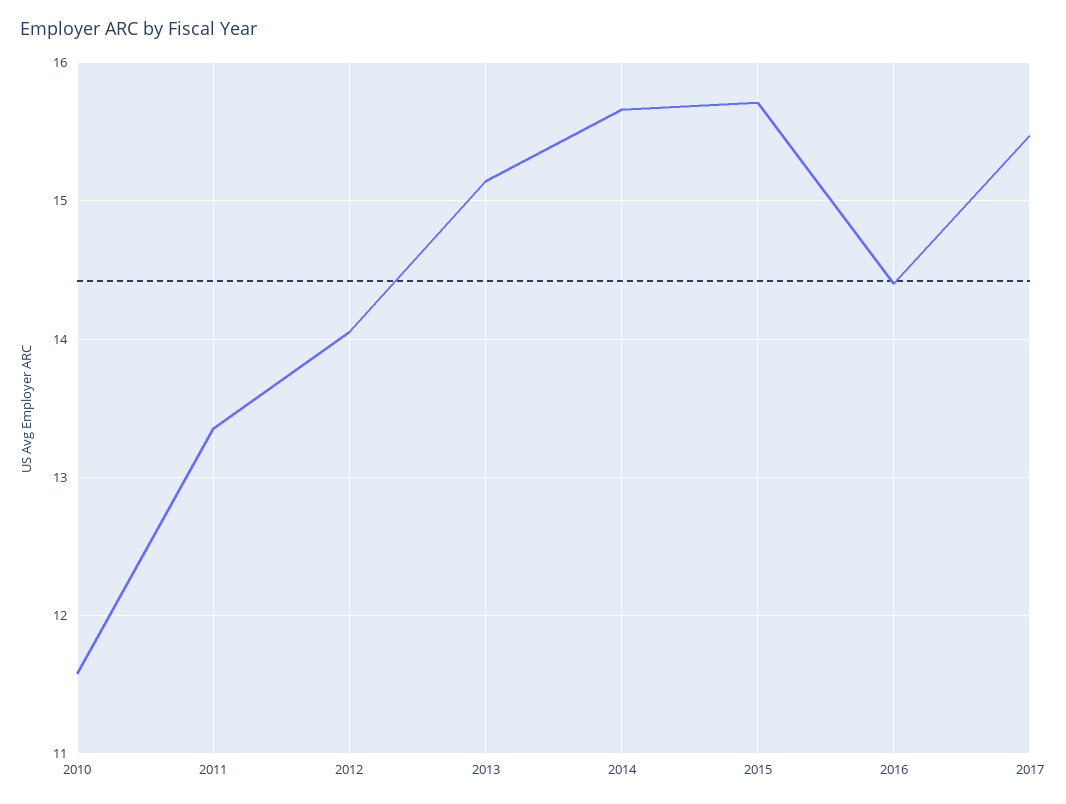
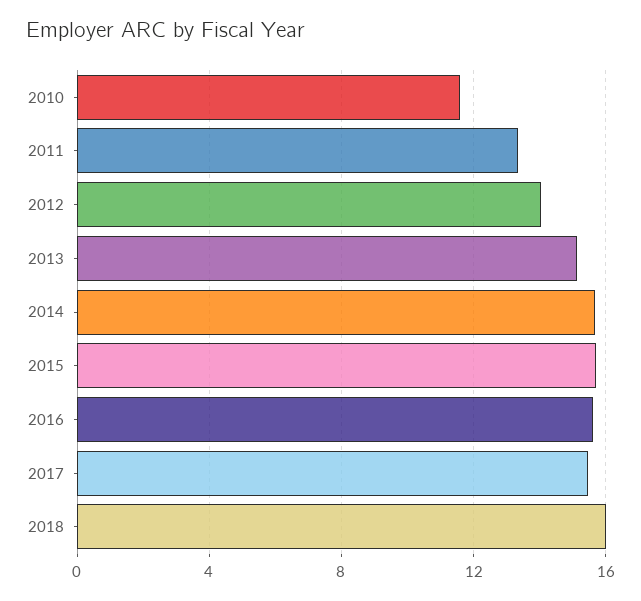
2016: 14.4 -> 15.5
2018: none -> 16

